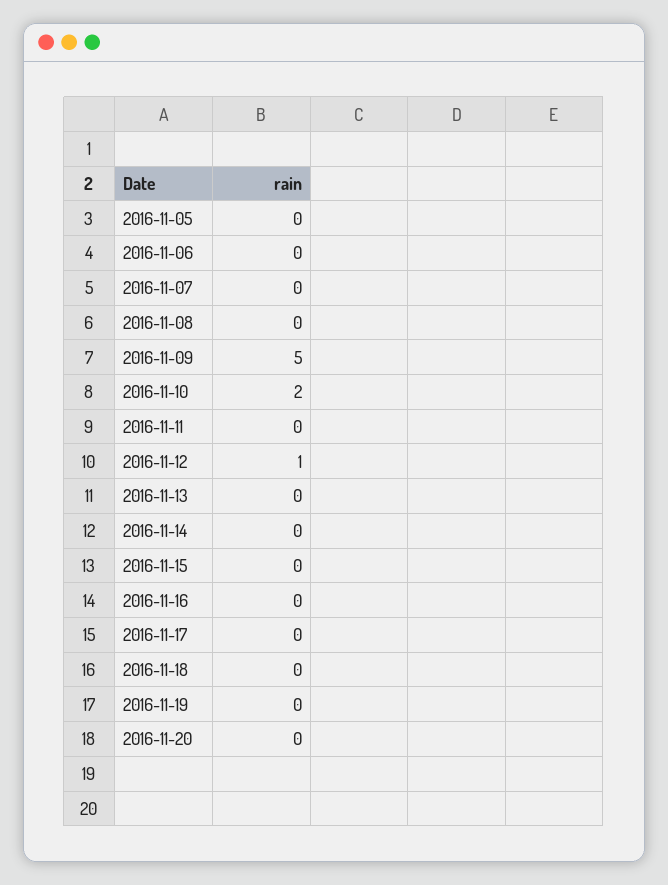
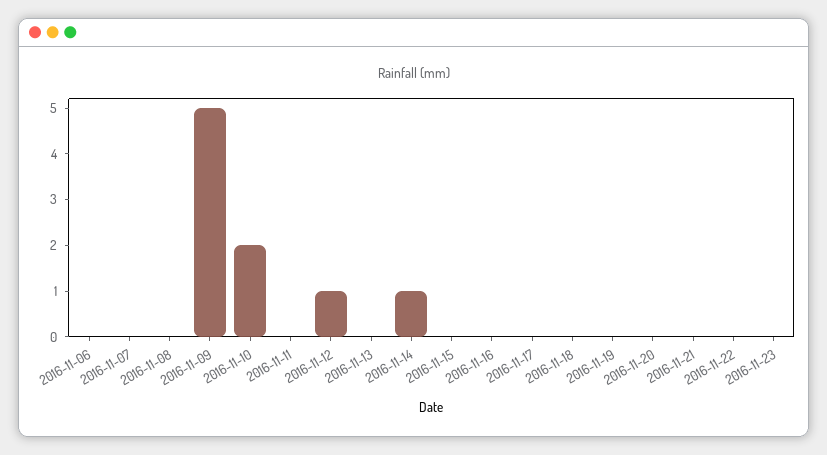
2016-11-05: 0 -> none
2016-11-14: 0 -> 1
2016-11-21: none -> 0
2016-11-22: none -> 0
2016-11-23: none -> 0

